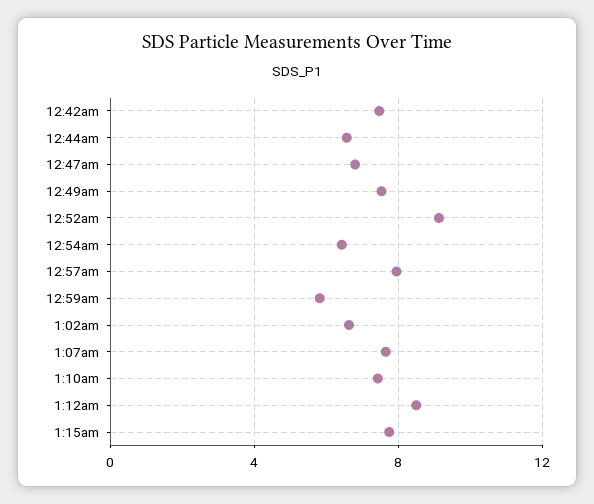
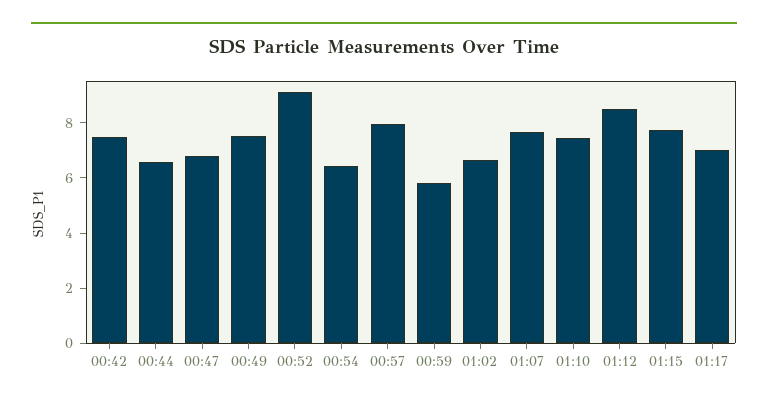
01:17: none -> 7

